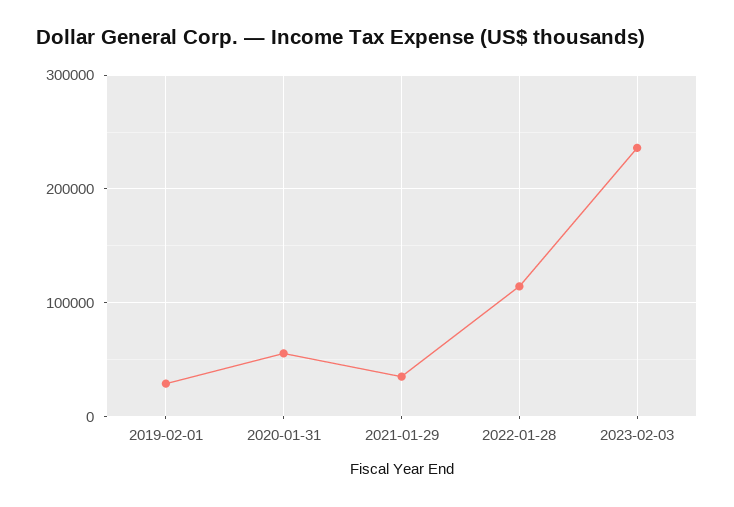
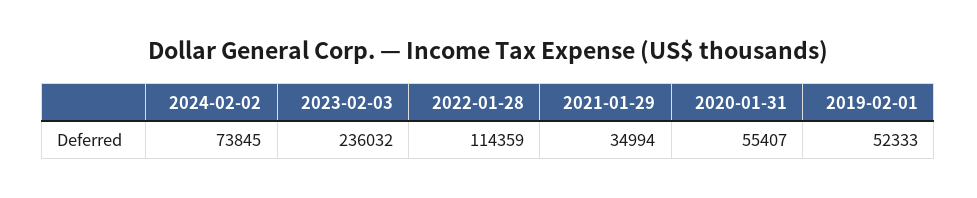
2019-02-01: 30000 -> 52333
2024-02-02: none -> 73845

